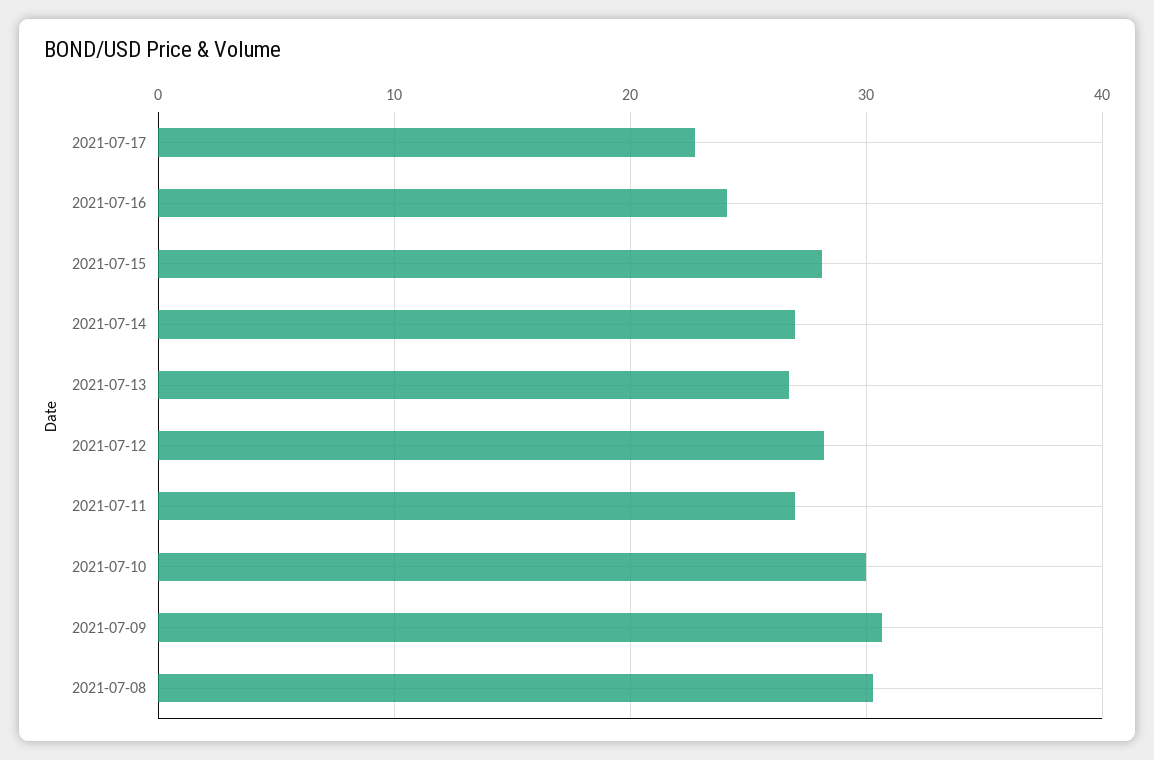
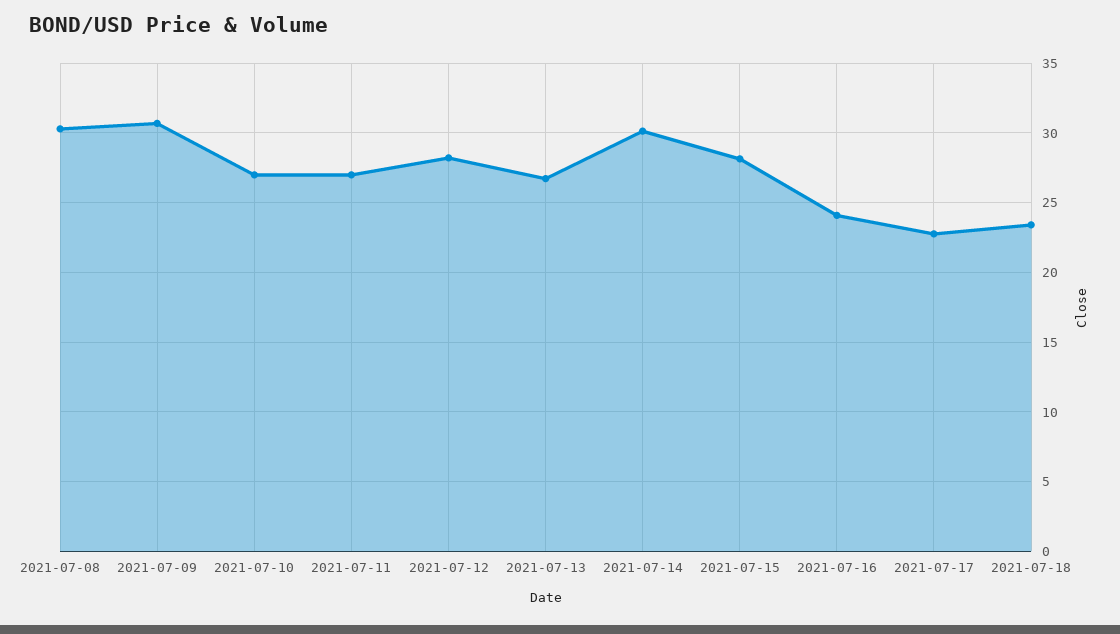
2021-07-14: 27 -> 30
2021-07-10: 30 -> 27
2021-07-18: none -> 23.5

